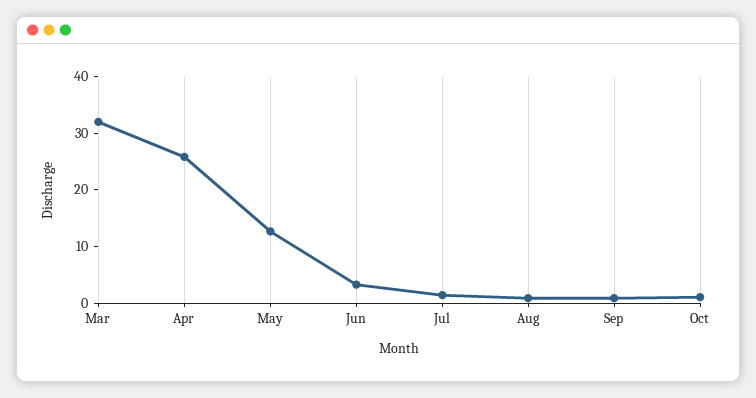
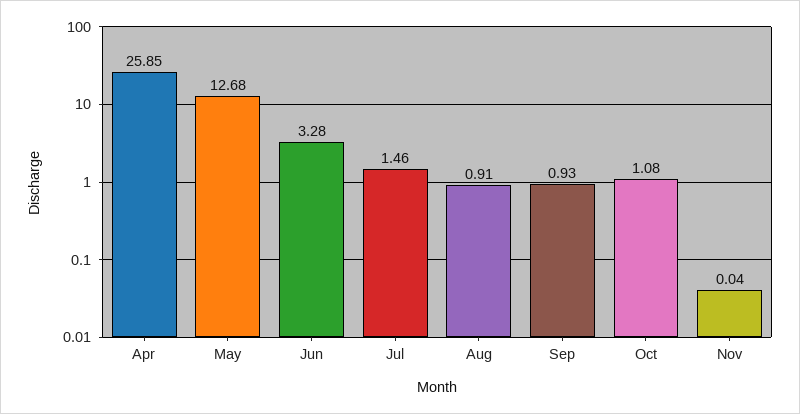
Mar: 32 -> none
Nov: none -> 0.04

